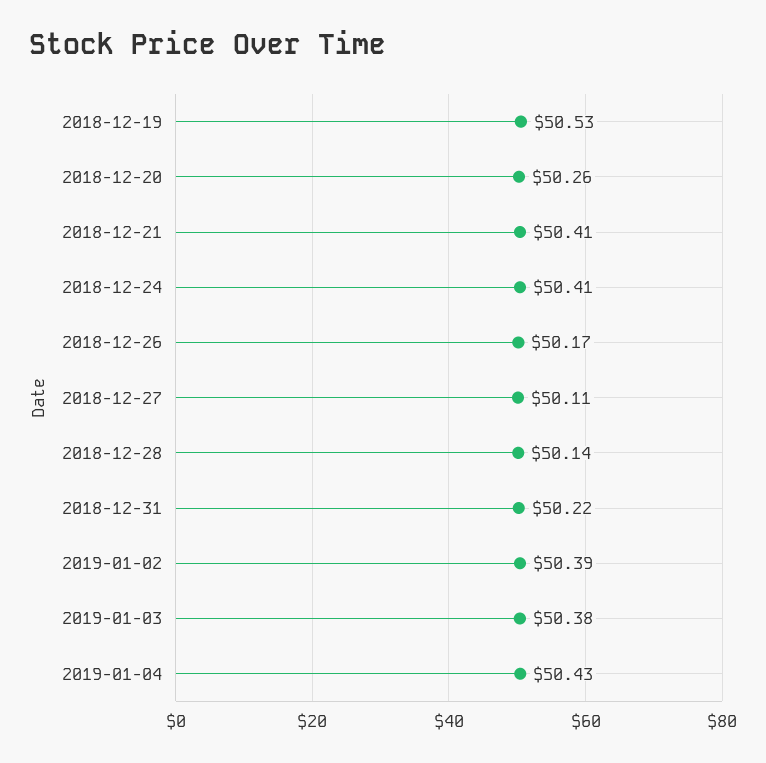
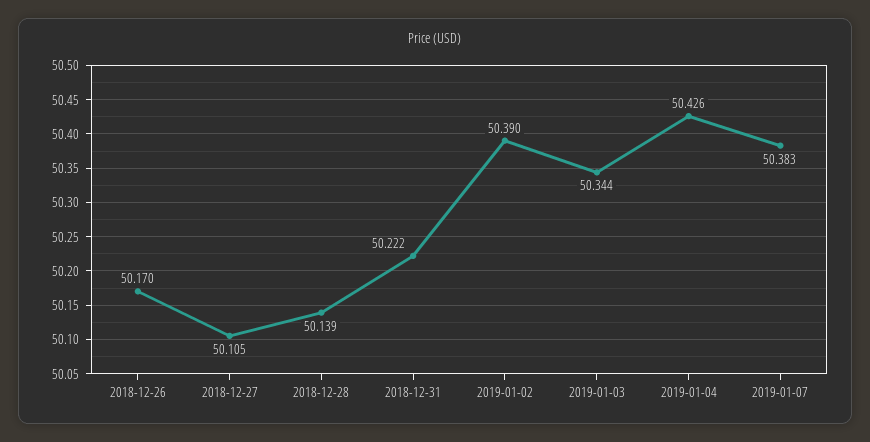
2018-12-19: 50.53 -> none
2018-12-20: 50.26 -> none
2018-12-21: 50.41 -> none
2018-12-24: 50.41 -> none
2019-01-03: 50.38 -> 50.344
2019-01-07: none -> 50.383

